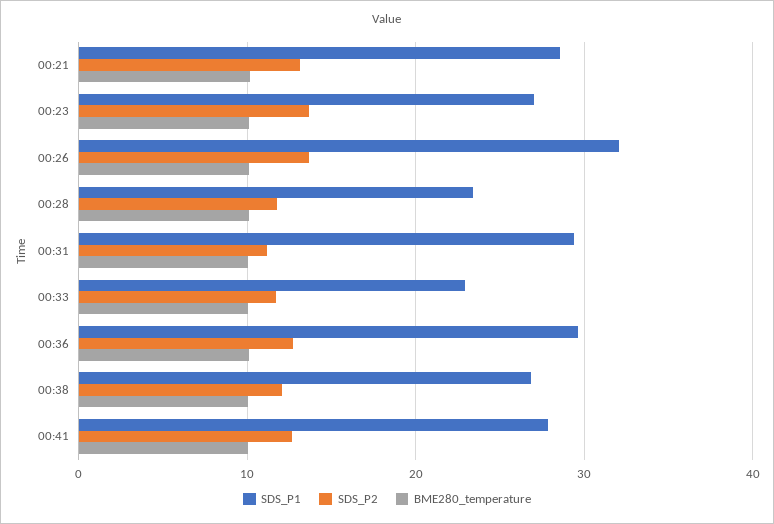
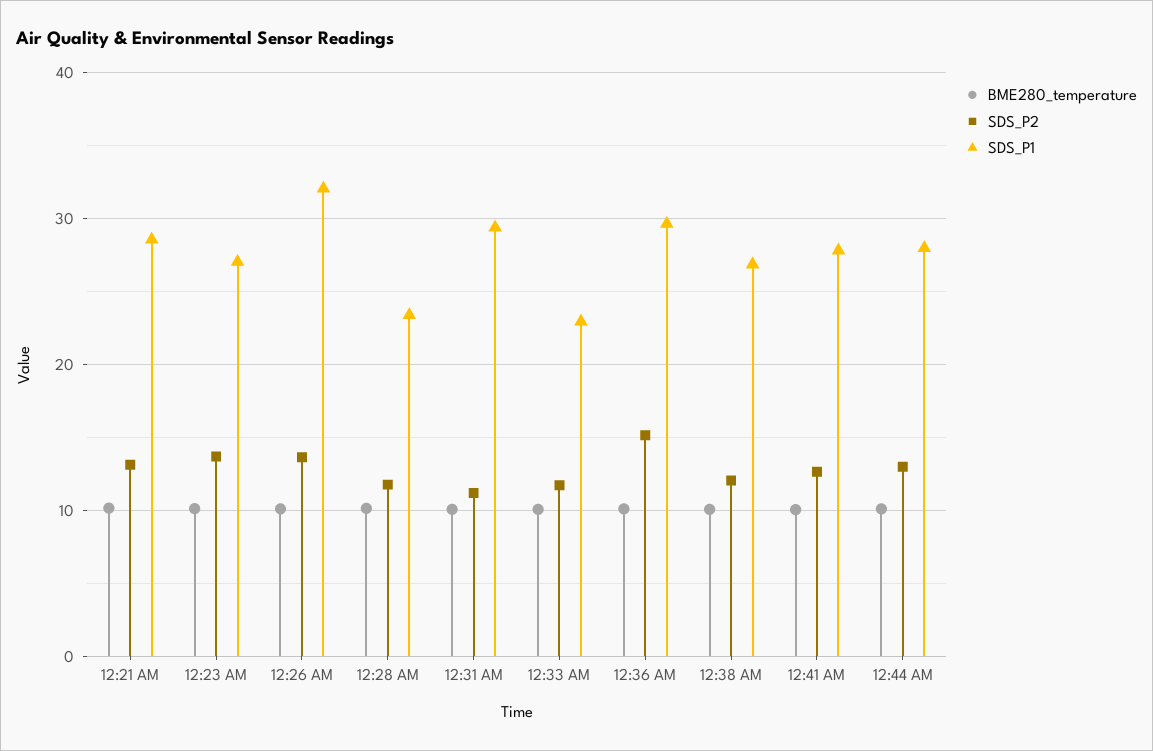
SDS_P2, 00:36: 13 -> 15
BME280_temperature, 12:44 AM: none -> 10
SDS_P2, 12:44 AM: none -> 13
SDS_P1, 12:44 AM: none -> 28

